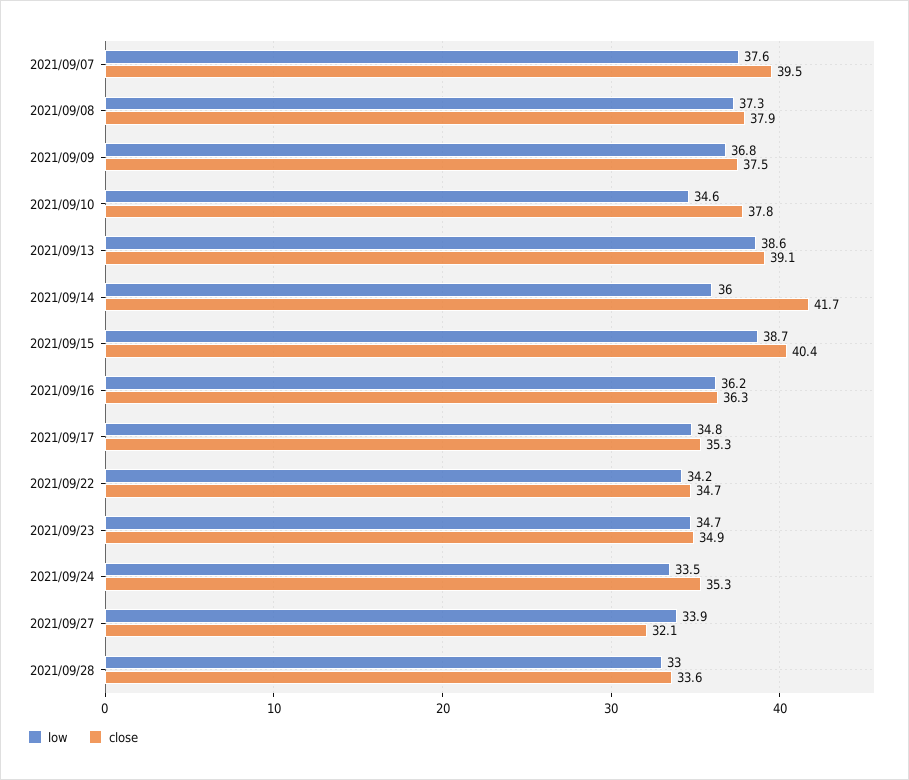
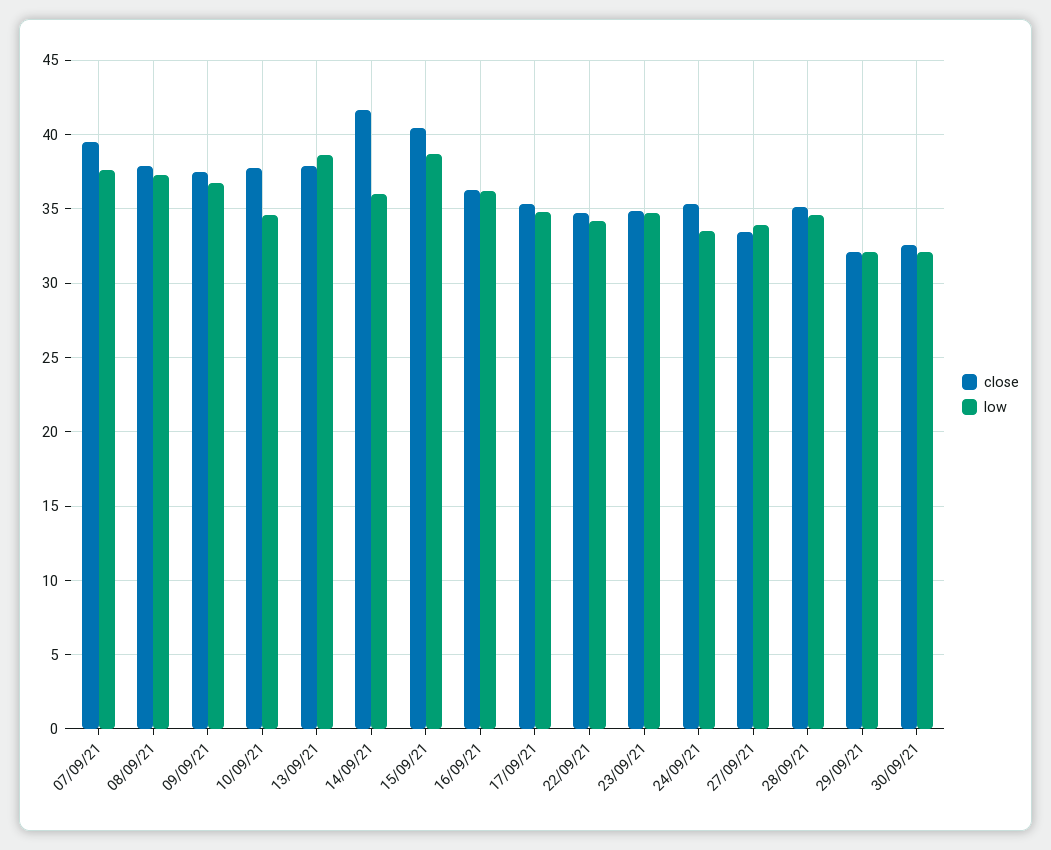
close, 2021/09/13: 39.1 -> 38
close, 2021/09/27: 32.1 -> 33.5
low, 2021/09/28: 33 -> 34.5
close, 2021/09/28: 33.6 -> 35
close, 29/09/21: none -> 32
low, 29/09/21: none -> 32
close, 30/09/21: none -> 32.5
low, 30/09/21: none -> 32

